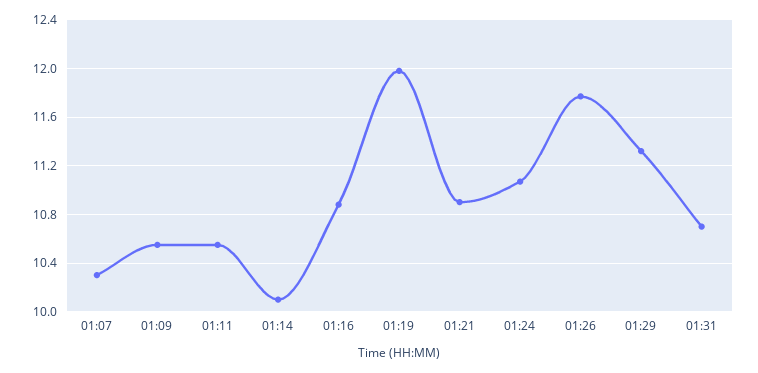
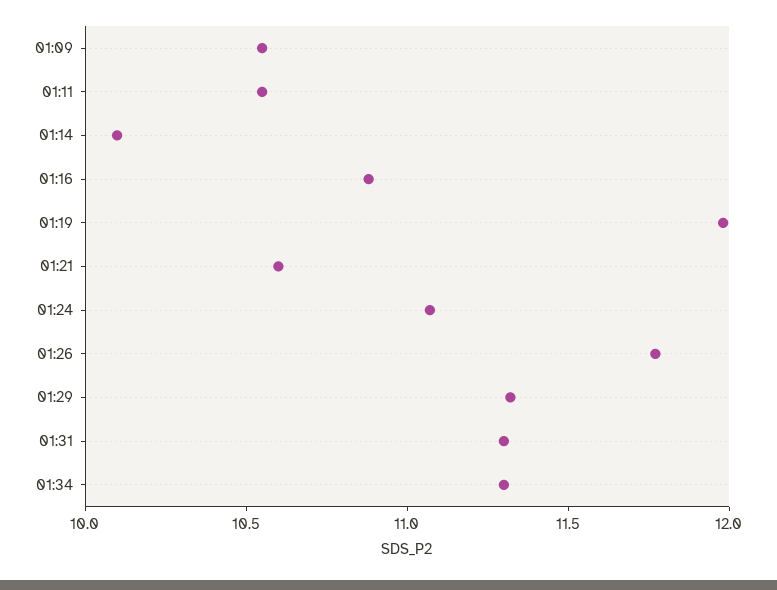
01:07: 10.3 -> none
01:21: 10.9 -> 10.6
01:31: 10.7 -> 11.3
01:34: none -> 11.3

